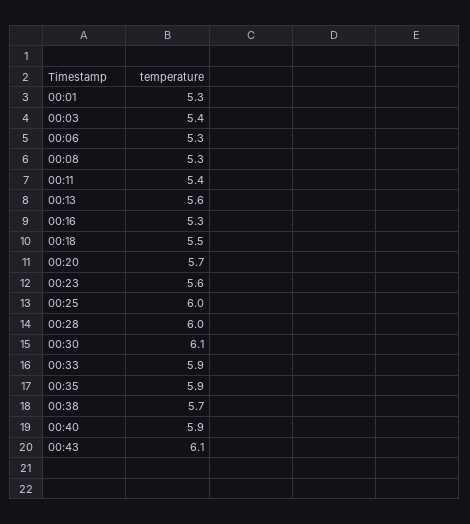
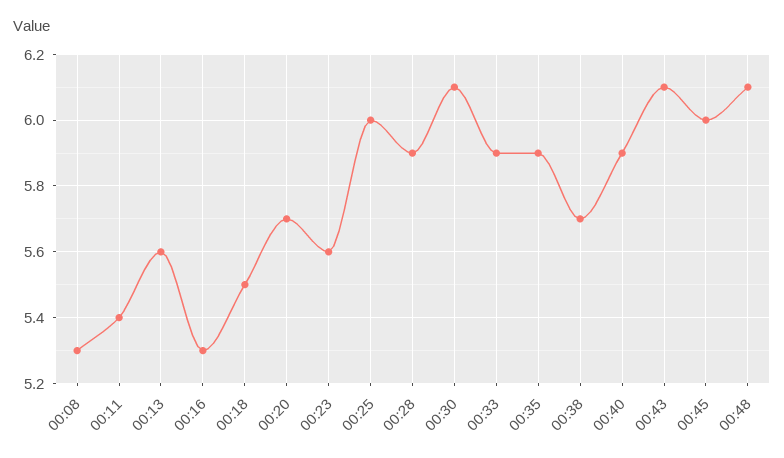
00:01: 5.3 -> none
00:03: 5.4 -> none
00:06: 5.3 -> none
00:28: 6 -> 5.9
00:45: none -> 6
00:48: none -> 6.1

